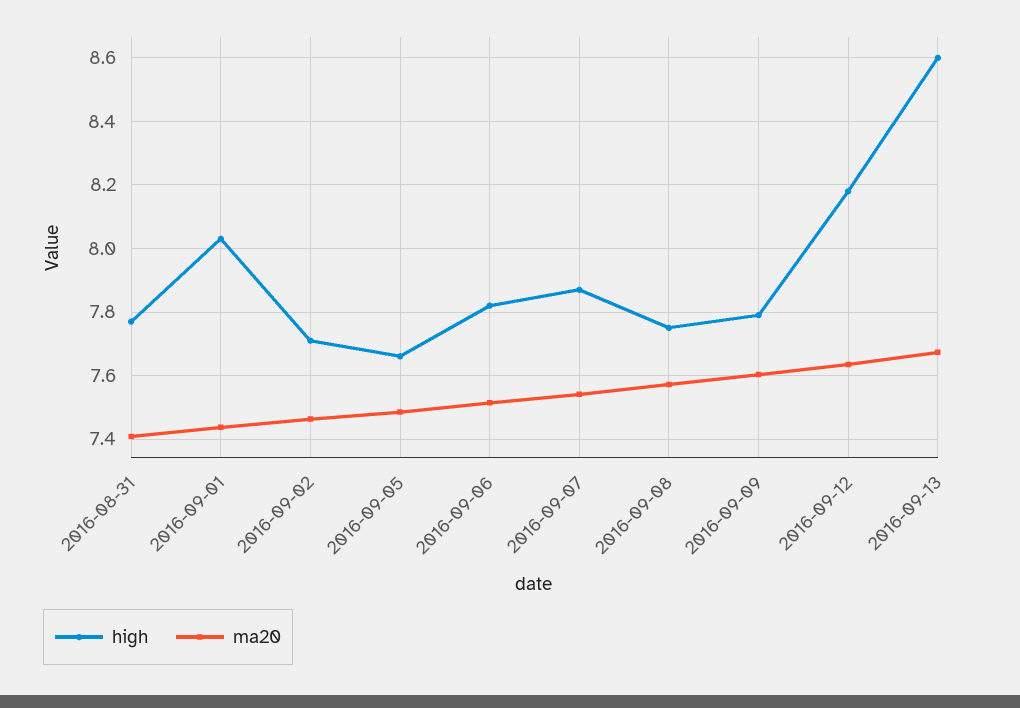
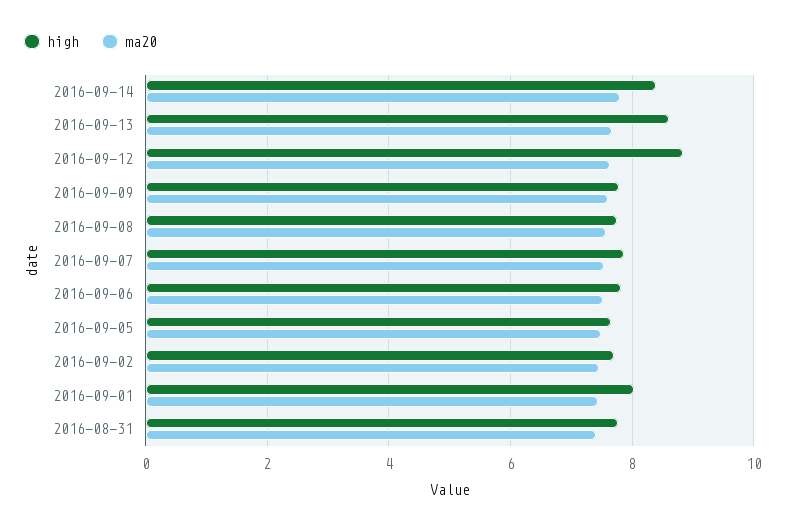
high, 2016-09-12: 8.18 -> 8.8
high, 2016-09-14: none -> 8.4
ma20, 2016-09-14: none -> 7.8

